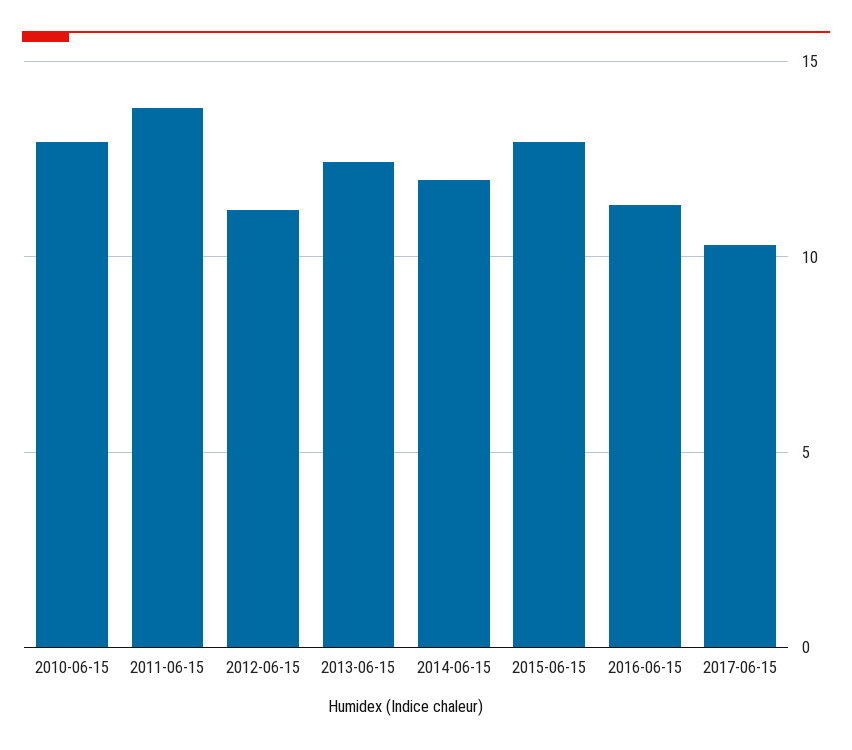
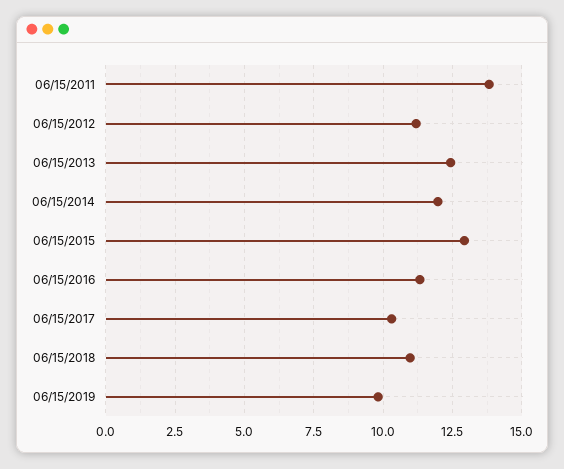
2010-06-15: 13 -> none
06/15/2018: none -> 11
06/15/2019: none -> 9.75

